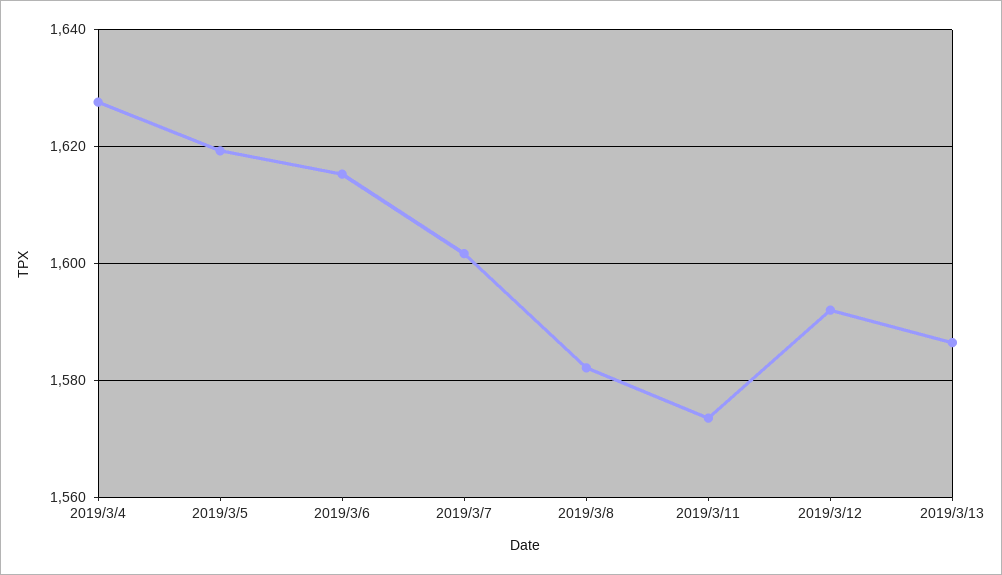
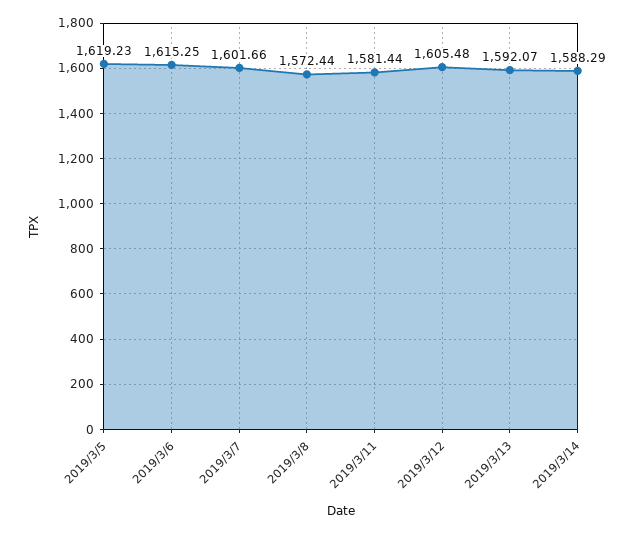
2019/3/4: 1628 -> none
2019/3/8: 1582 -> 1572.44
2019/3/11: 1574 -> 1581.44
2019/3/12: 1592 -> 1605.48
2019/3/13: 1586 -> 1592.07
2019/3/14: none -> 1588.29

